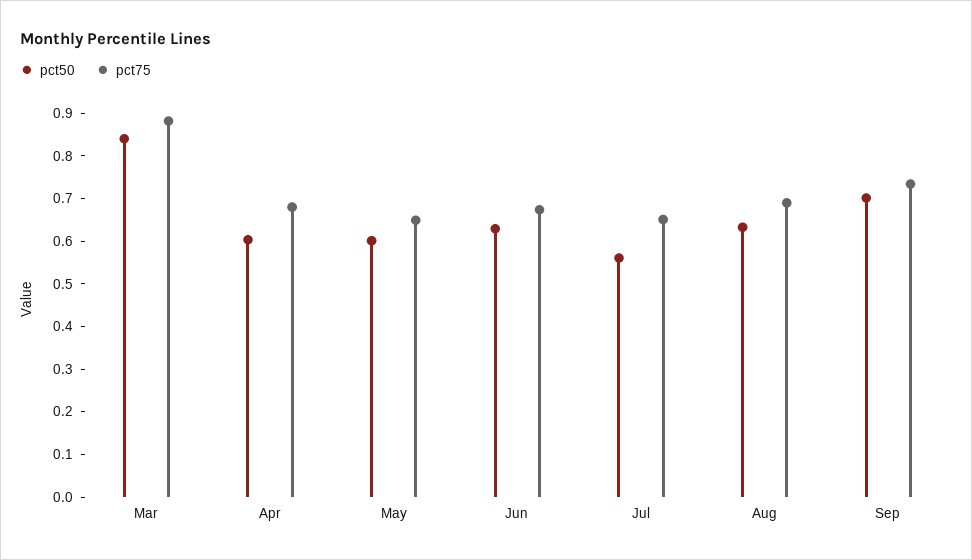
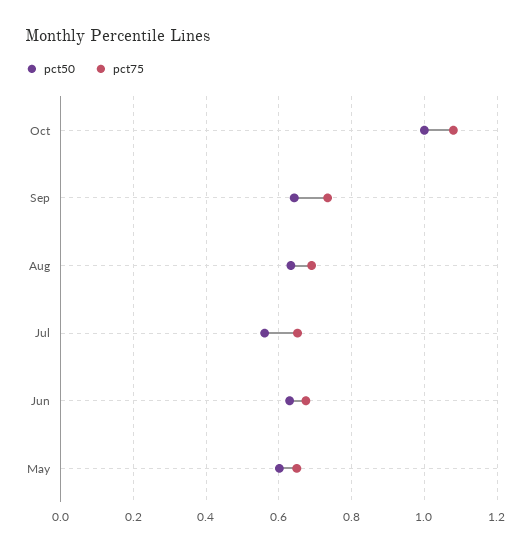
pct50, Mar: 0.84 -> none
pct75, Mar: 0.88 -> none
pct50, Apr: 0.6 -> none
pct75, Apr: 0.68 -> none
pct50, Sep: 0.7 -> 0.64
pct50, Oct: none -> 1
pct75, Oct: none -> 1.08

